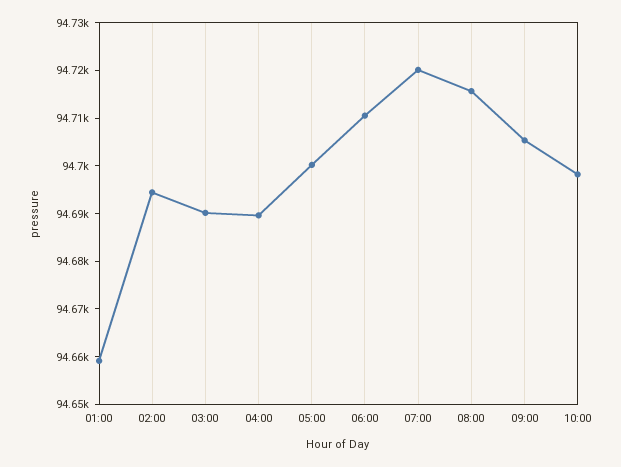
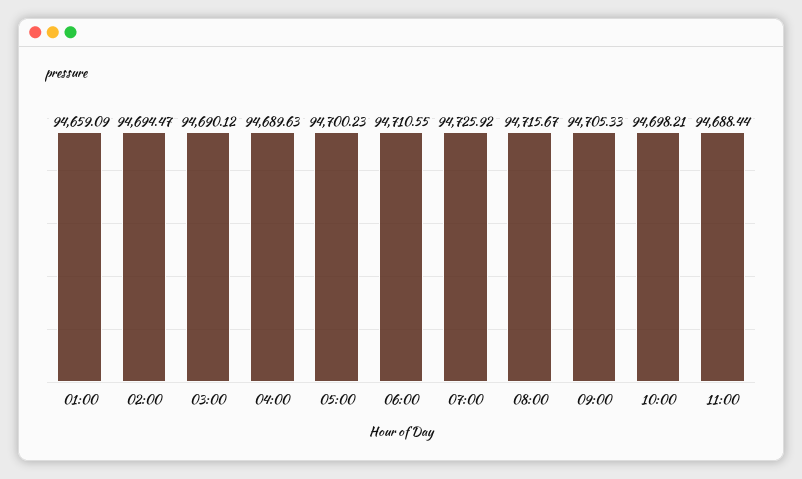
07:00: 94720 -> 94725.92
11:00: none -> 94688.44

